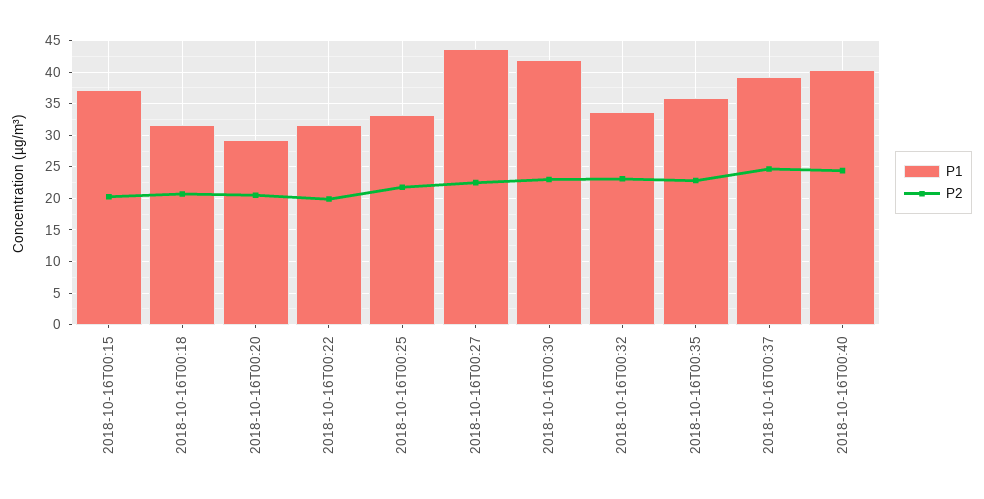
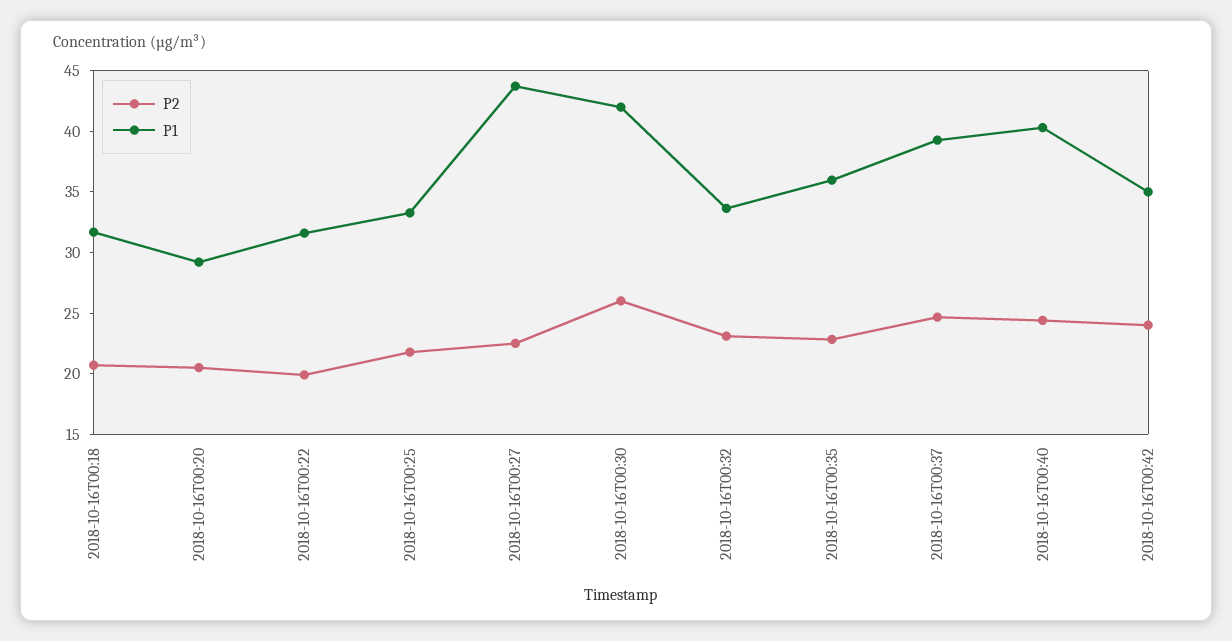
P1, 2018-10-16T00:15: 37 -> none
P2, 2018-10-16T00:15: 20 -> none
P2, 2018-10-16T00:30: 23 -> 26
P2, 2018-10-16T00:42: none -> 24
P1, 2018-10-16T00:42: none -> 35

